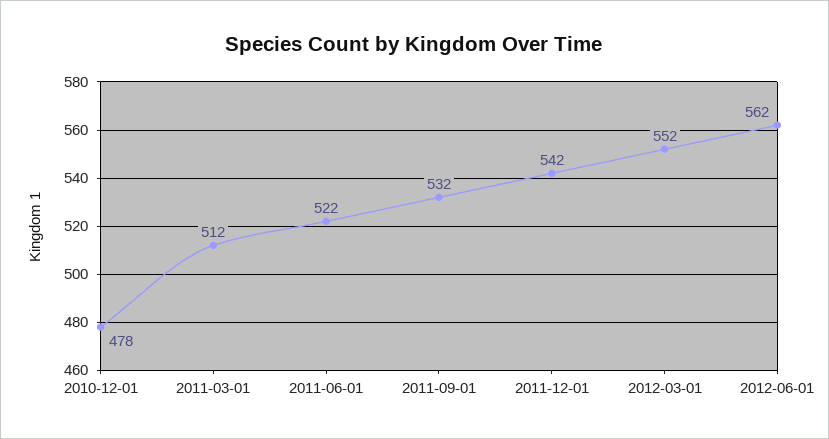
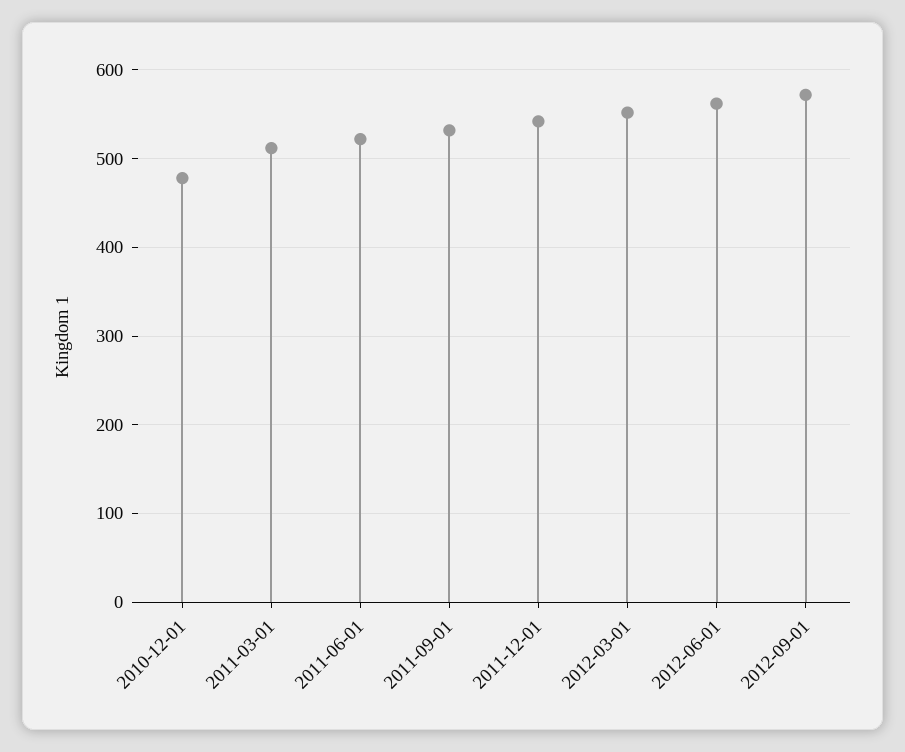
2012-09-01: none -> 570

